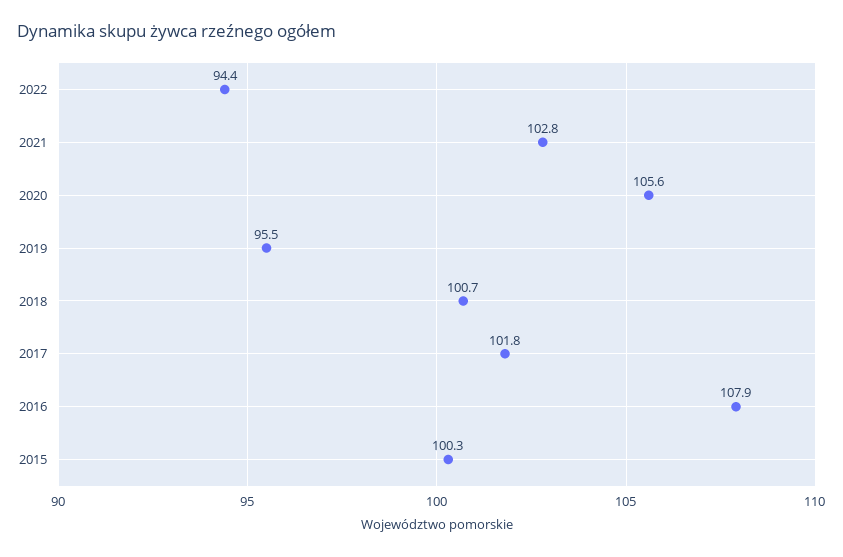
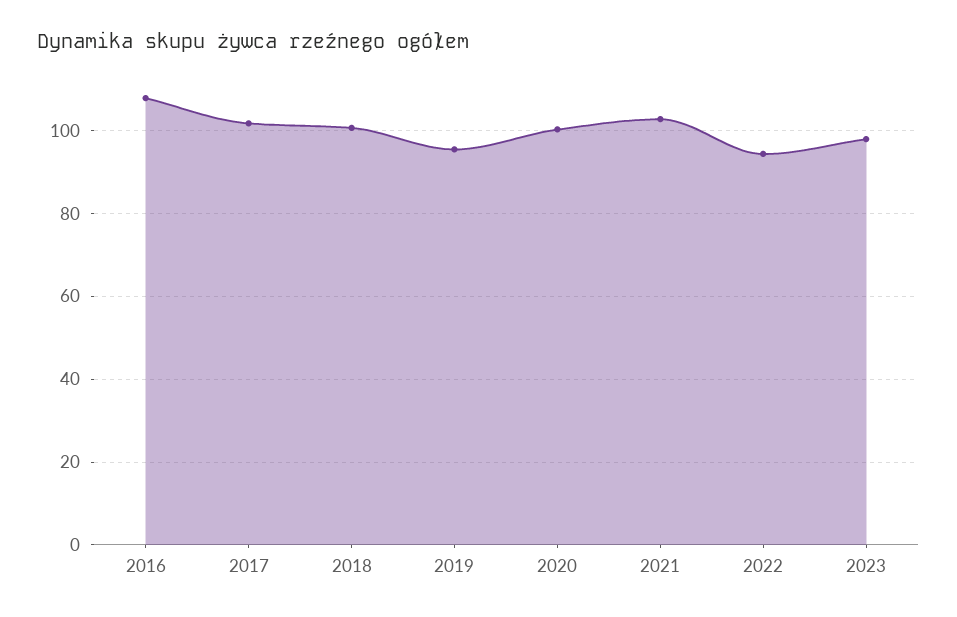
2020: 105.6 -> 100
2015: 100.3 -> none
2023: none -> 98

